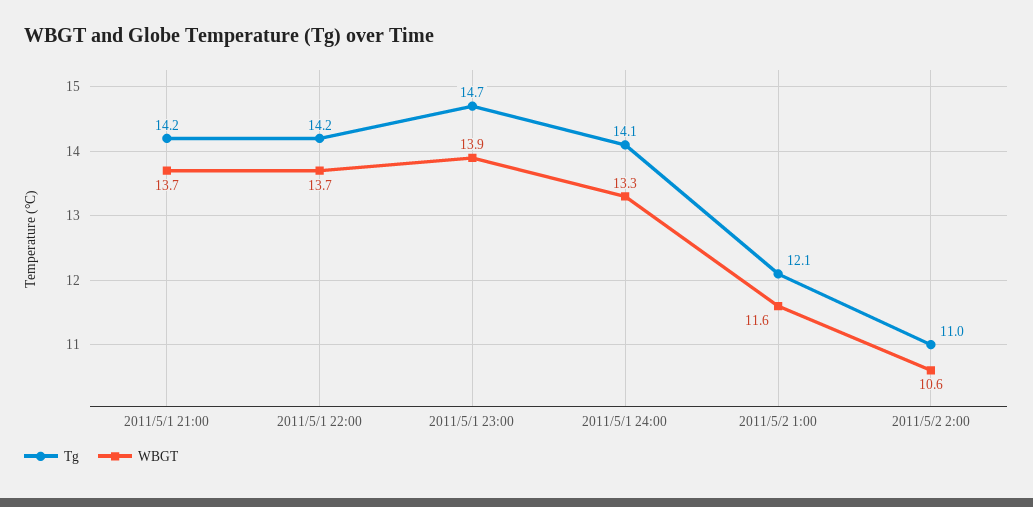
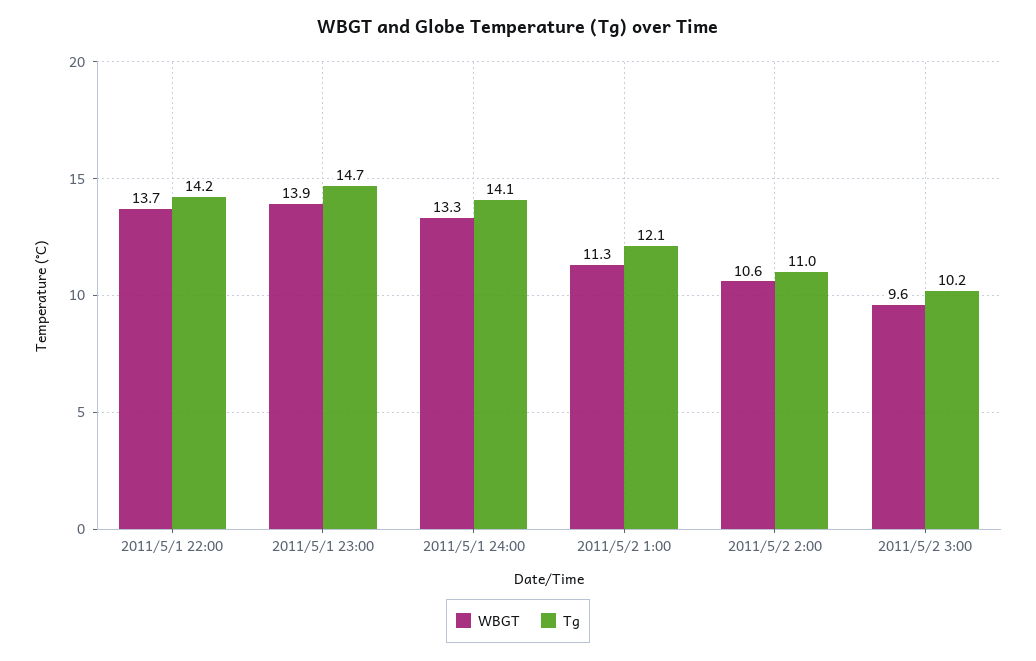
Tg, 2011/5/1 21:00: 14.2 -> none
WBGT, 2011/5/1 21:00: 13.7 -> none
WBGT, 2011/5/2 1:00: 11.6 -> 11.3
WBGT, 2011/5/2 3:00: none -> 9.6
Tg, 2011/5/2 3:00: none -> 10.2

